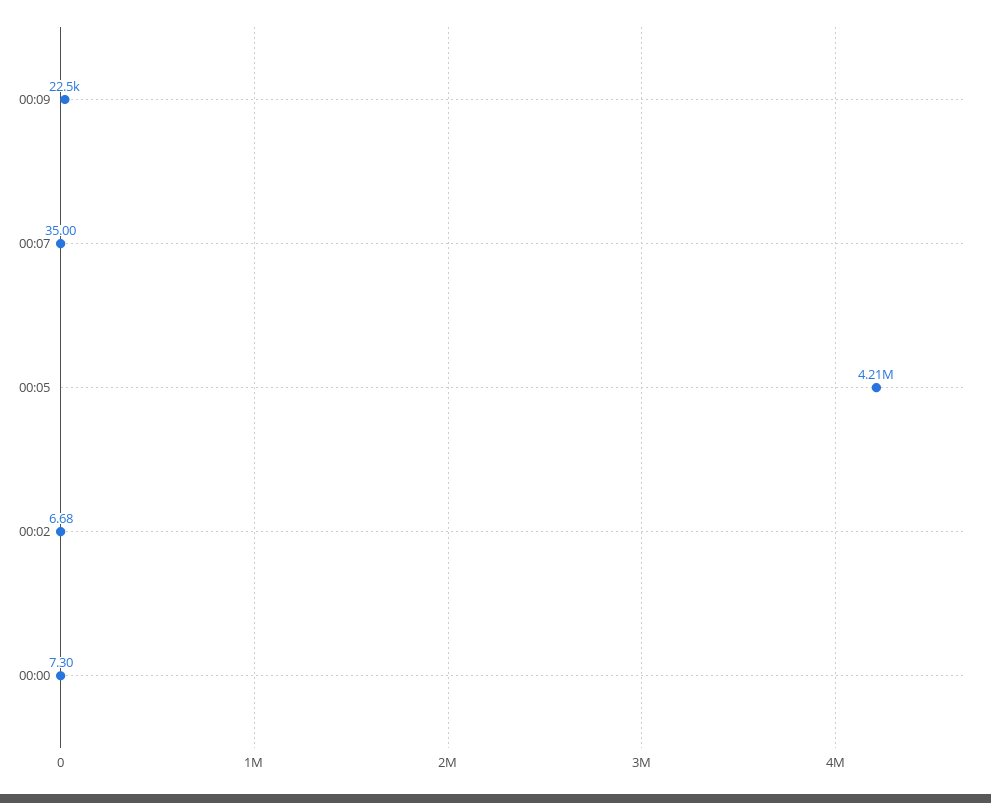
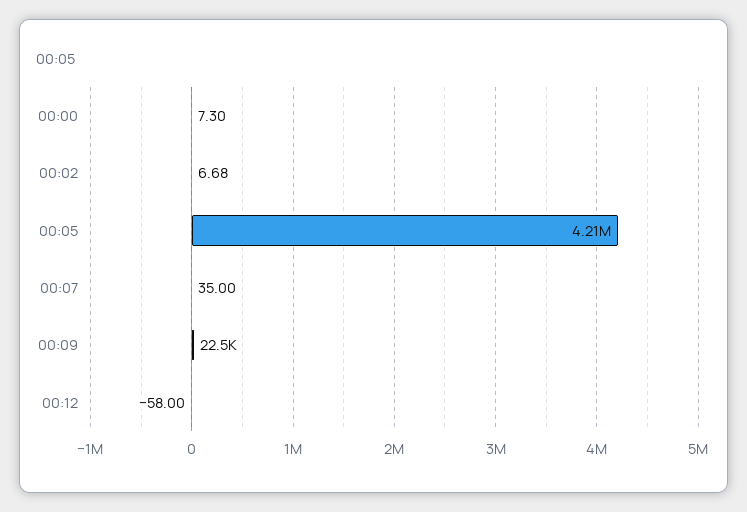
00:12: none -> -58

